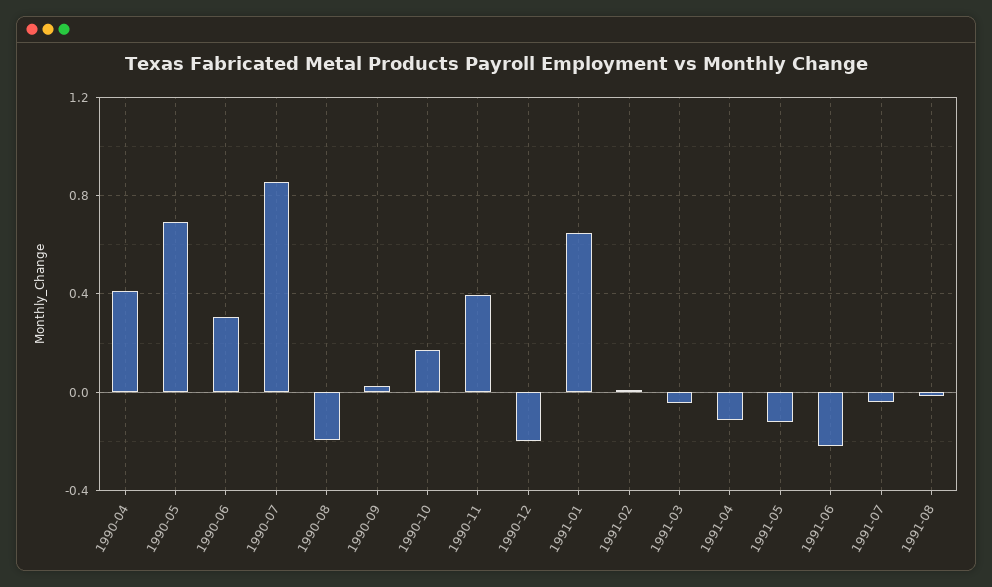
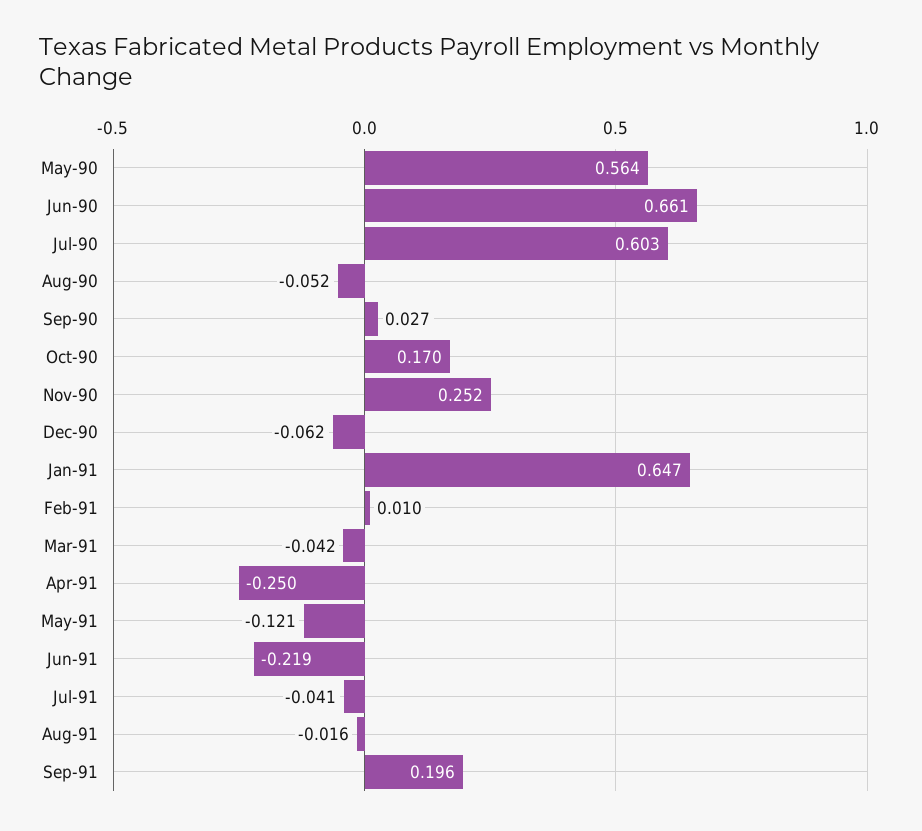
1990-04: 0.4 -> none
1990-05: 0.7 -> 0.564
1990-06: 0.3 -> 0.661
1990-07: 0.85 -> 0.603
1990-08: -0.2 -> -0.052
1990-11: 0.4 -> 0.252
1990-12: -0.2 -> -0.062
1991-04: -0.1 -> -0.25
Sep-91: none -> 0.196

